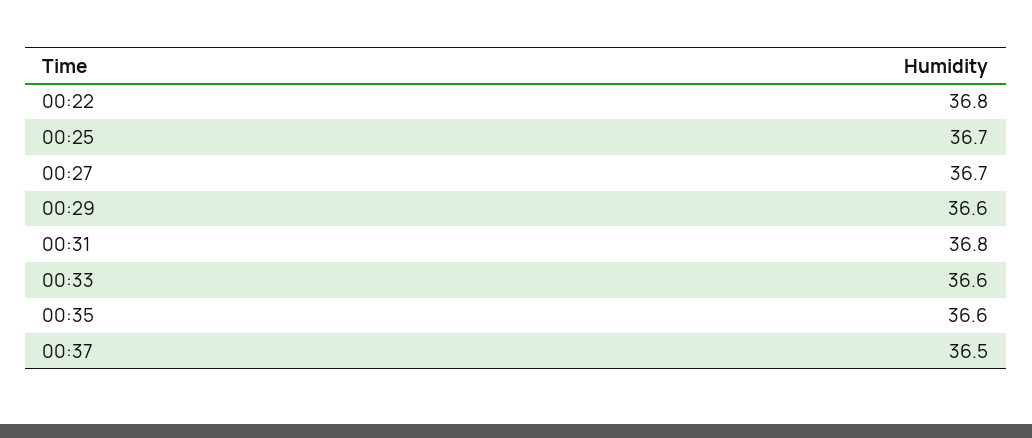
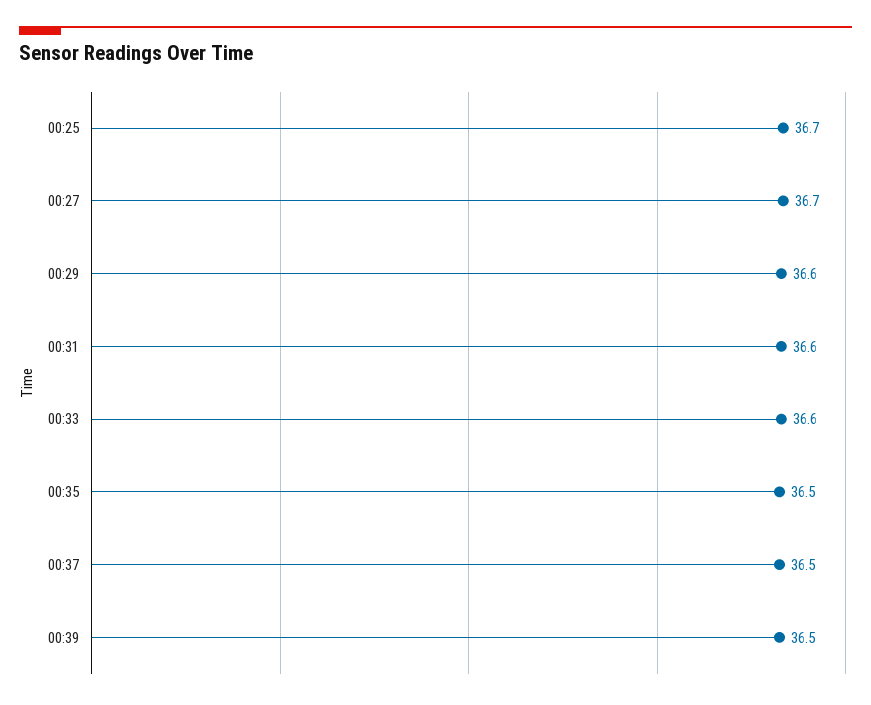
00:22: 36.8 -> none
00:31: 36.8 -> 36.6
00:35: 36.6 -> 36.5
00:39: none -> 36.5

